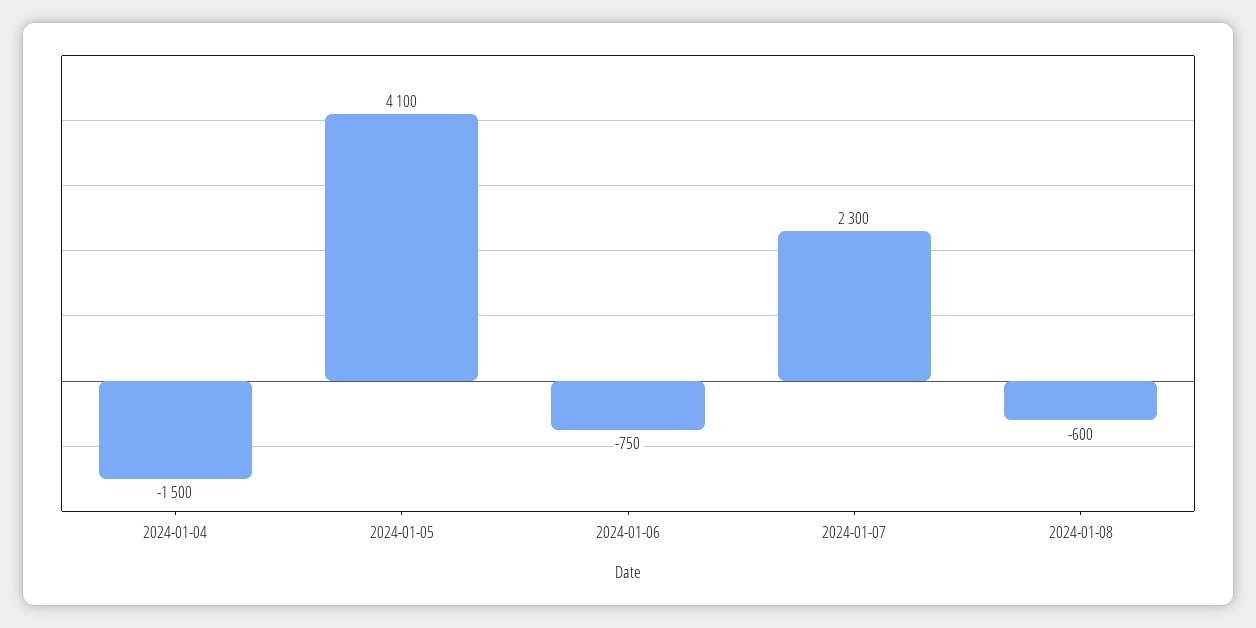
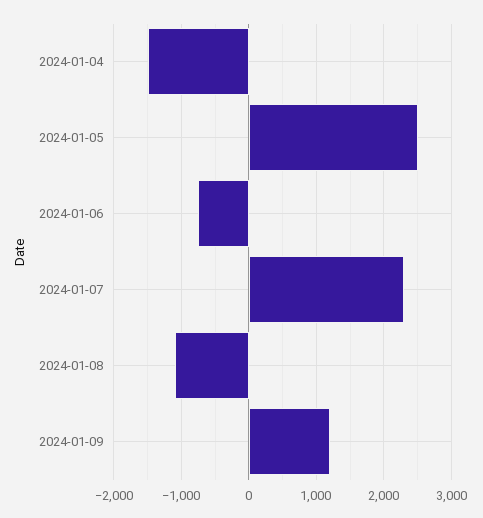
2024-01-05: 4100 -> 2500
2024-01-08: -600 -> -1100
2024-01-09: none -> 1200

